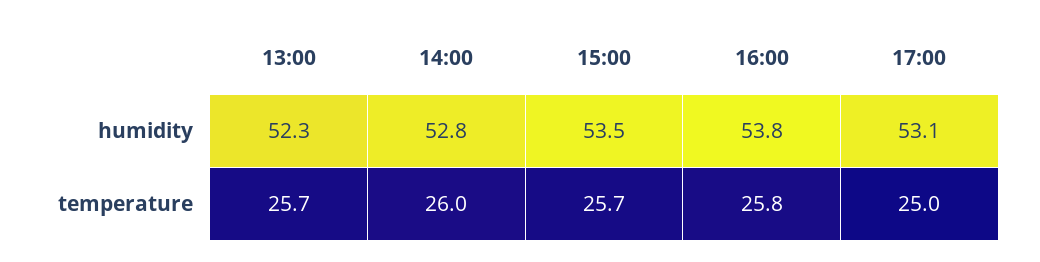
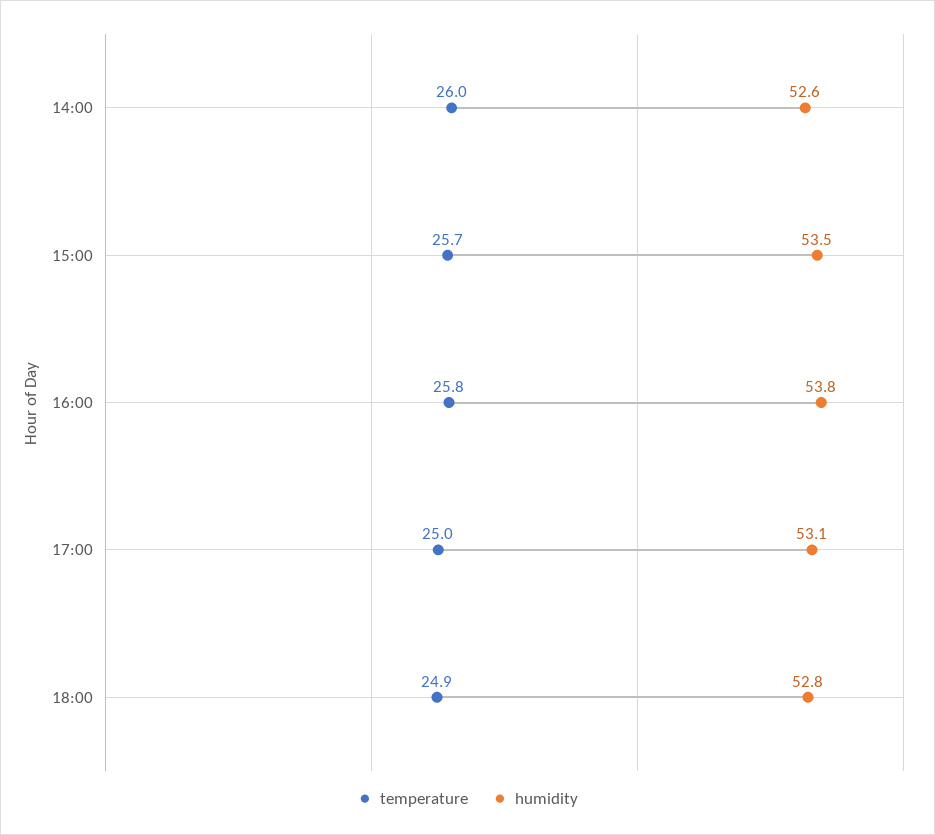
humidity, 13:00: 52.3 -> none
humidity, 14:00: 52.8 -> 52.6
temperature, 13:00: 25.7 -> none
temperature, 18:00: none -> 24.9
humidity, 18:00: none -> 52.8

